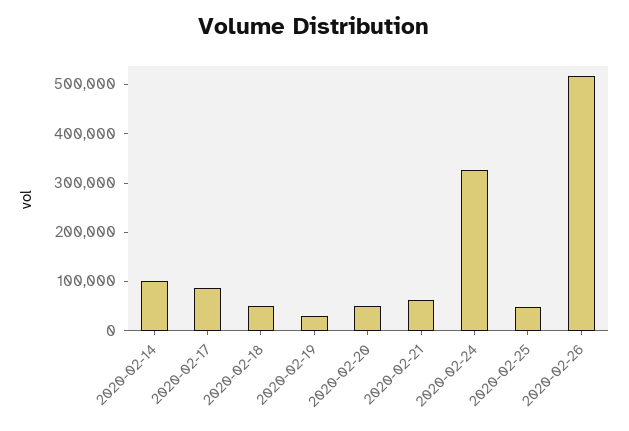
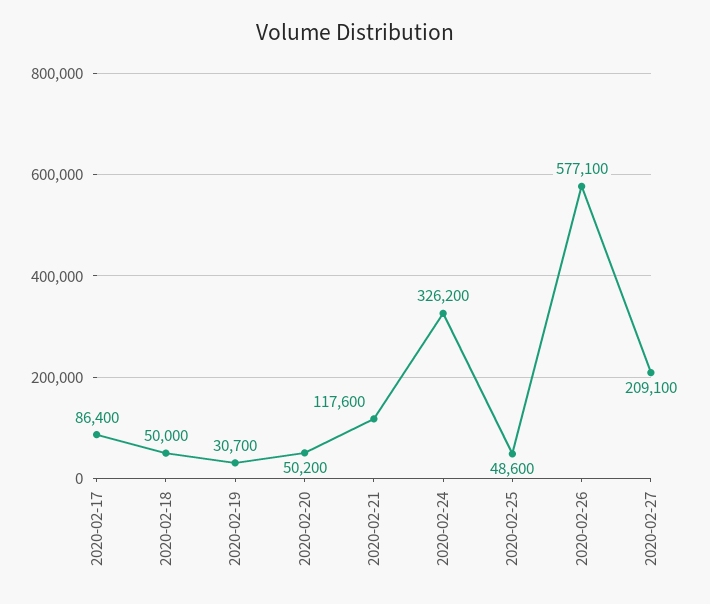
2020-02-14: 100000 -> none
2020-02-21: 60000 -> 117600
2020-02-26: 520000 -> 577100
2020-02-27: none -> 209100

